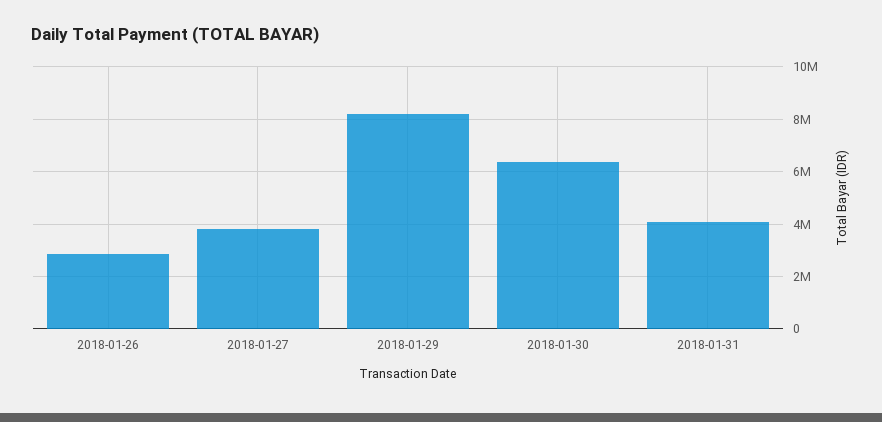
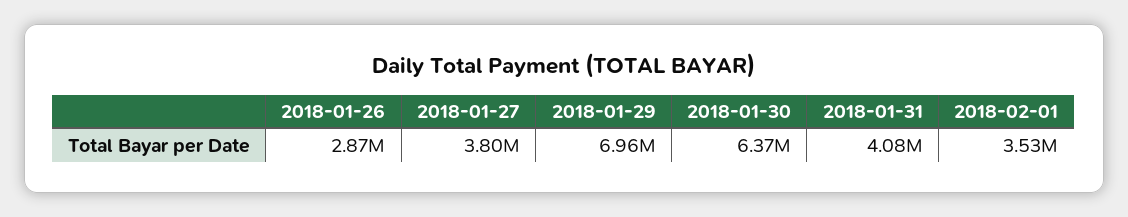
2018-01-29: 8250000 -> 6960000
2018-02-01: none -> 3530000

